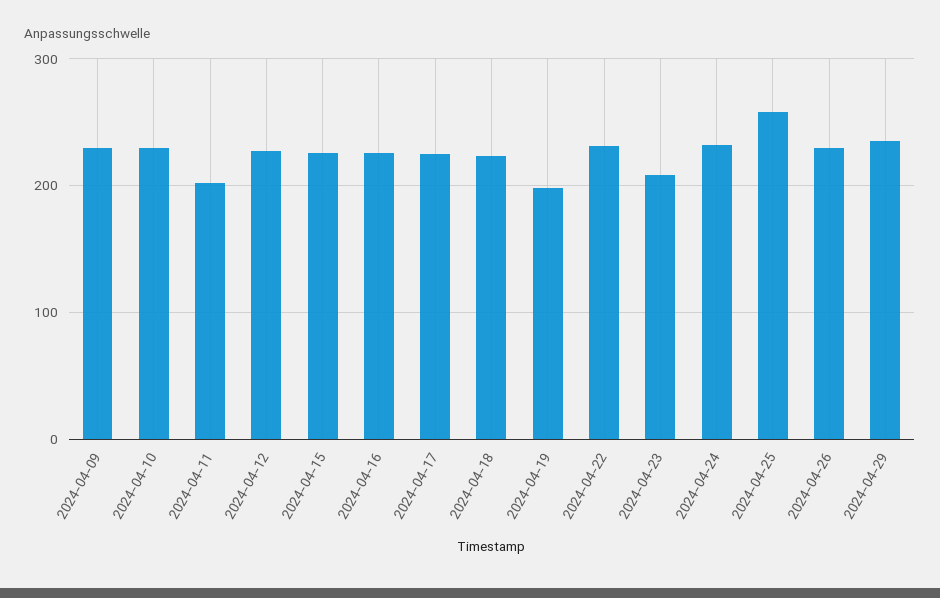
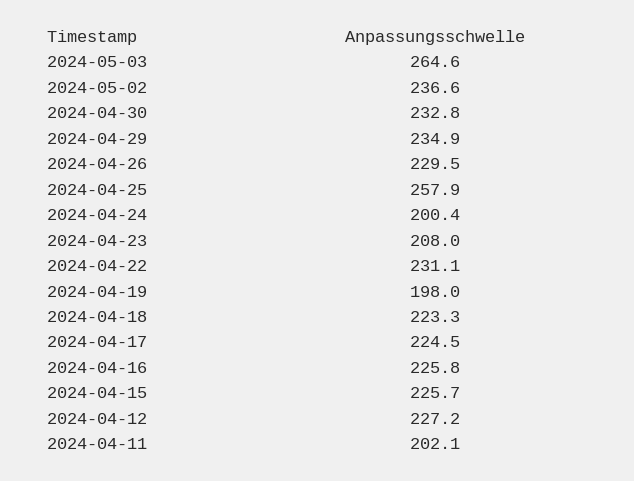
2024-04-09: 230 -> none
2024-04-10: 230 -> none
2024-04-24: 230 -> 200.4
2024-05-03: none -> 264.6
2024-05-02: none -> 236.6
2024-04-30: none -> 232.8

